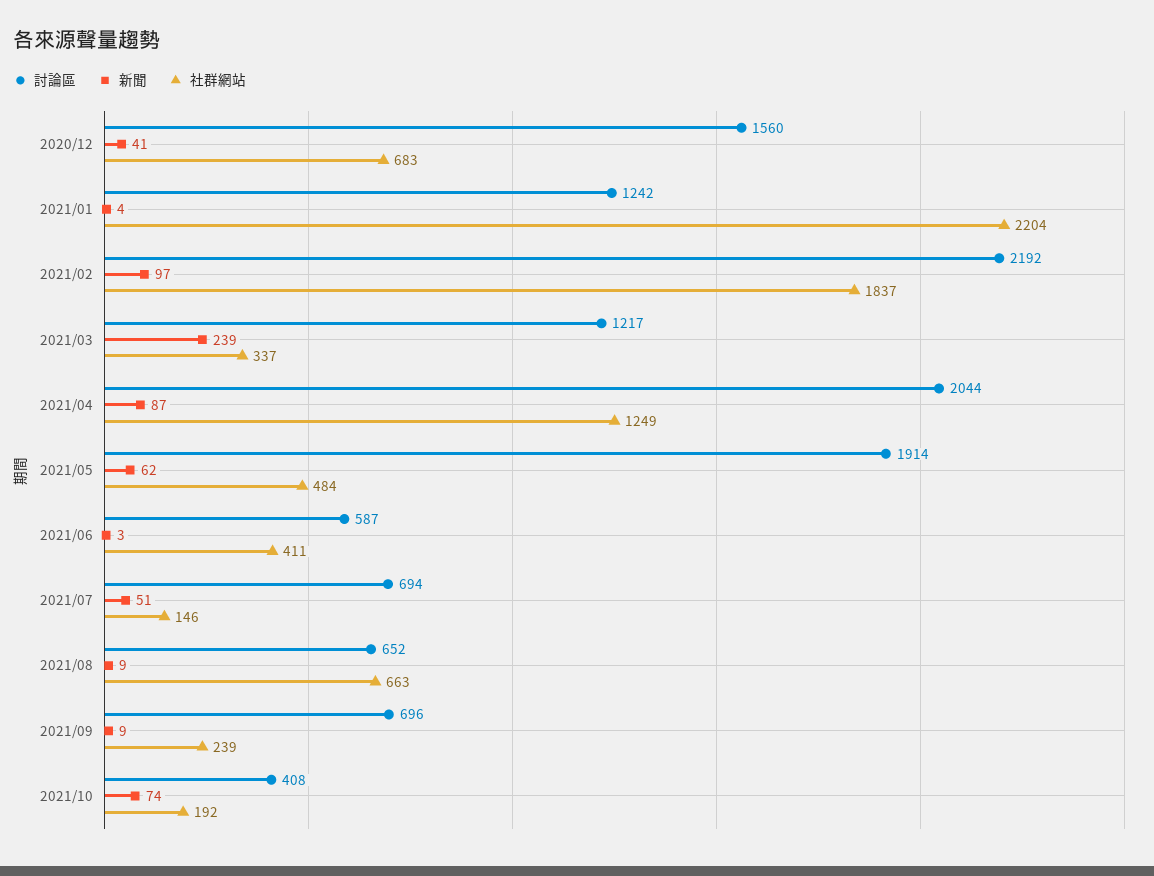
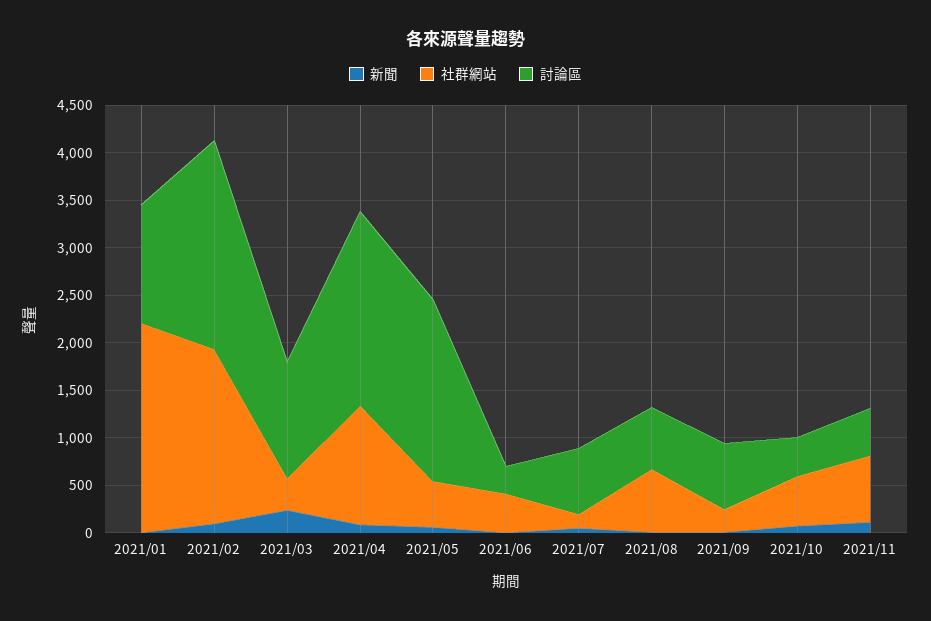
討論區, 2020/12: 1560 -> none
新聞, 2020/12: 41 -> none
社群網站, 2020/12: 683 -> none
討論區, 2021/06: 587 -> 300
社群網站, 2021/10: 192 -> 500
新聞, 2021/11: none -> 100
社群網站, 2021/11: none -> 700
討論區, 2021/11: none -> 500

